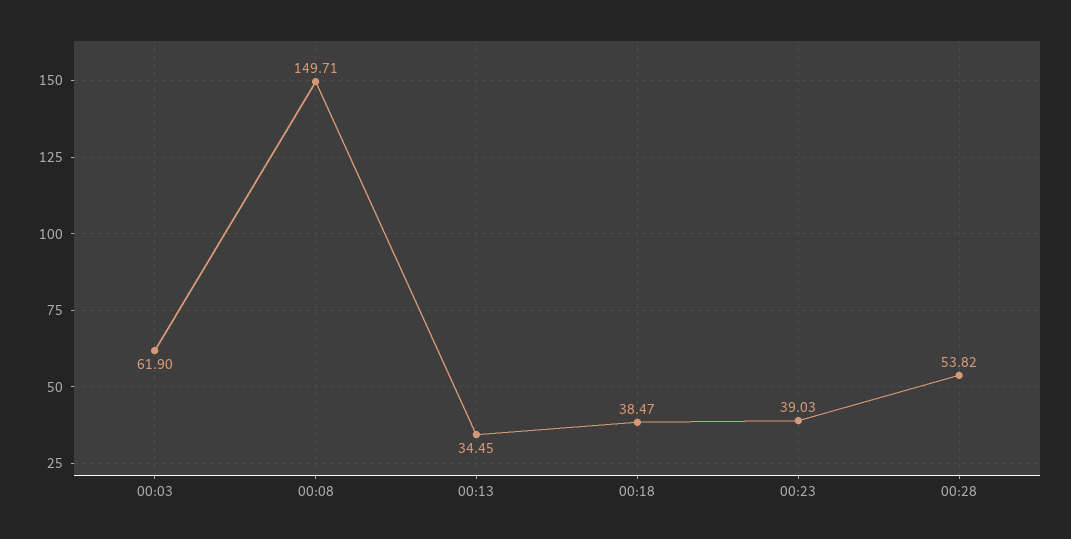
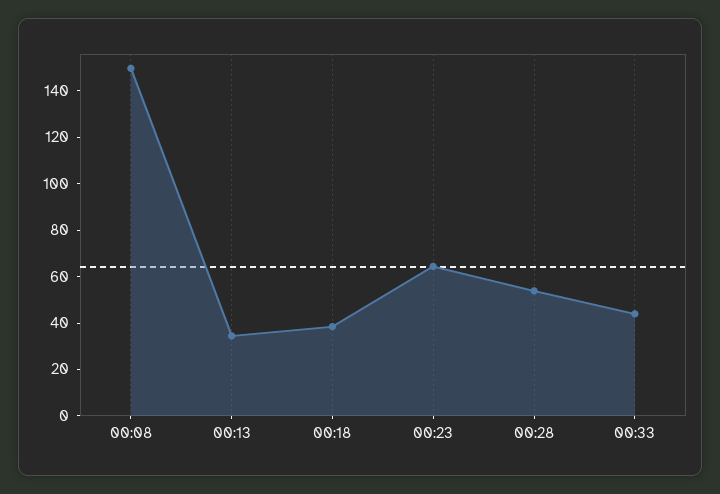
00:03: 61.9 -> none
00:23: 39.03 -> 65
00:33: none -> 45

